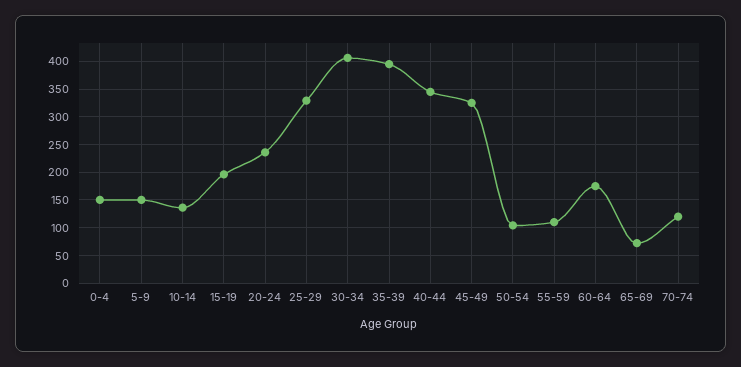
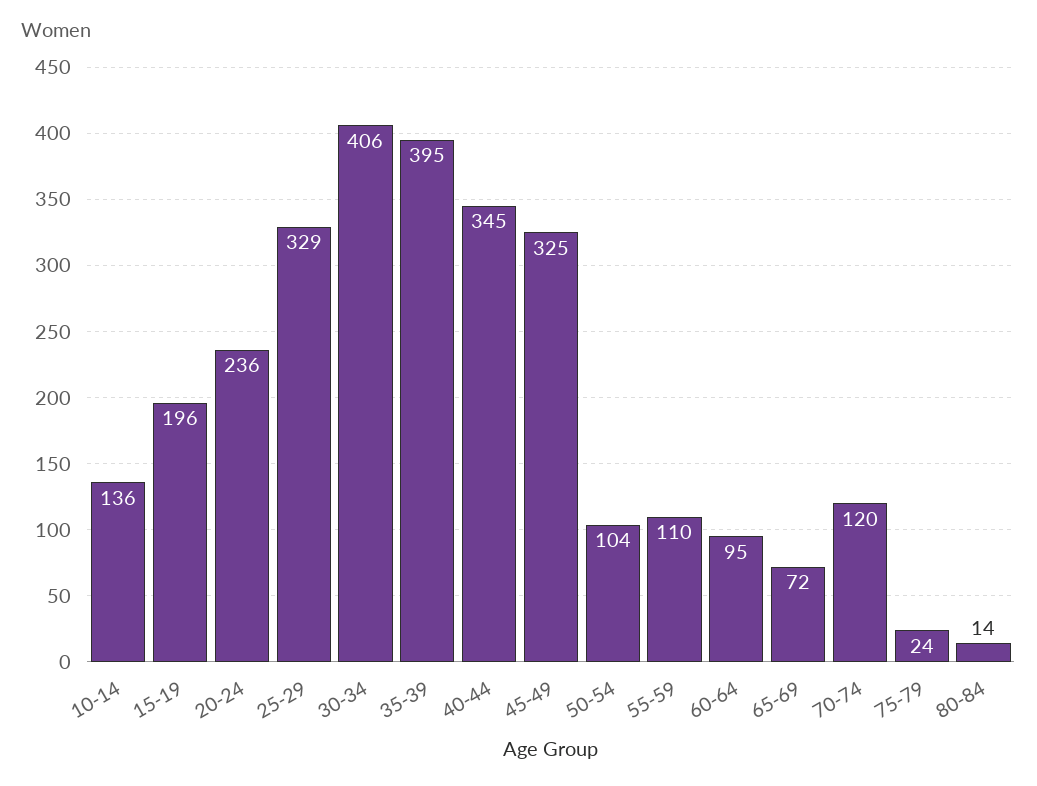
0-4: 150 -> none
5-9: 150 -> none
60-64: 175 -> 95
75-79: none -> 24
80-84: none -> 14

